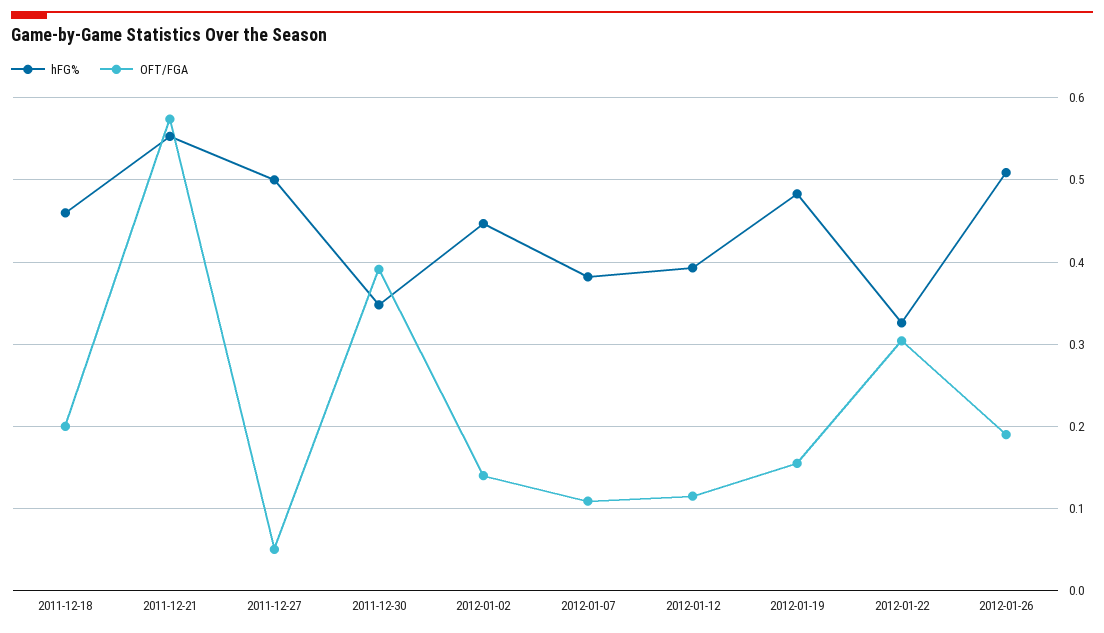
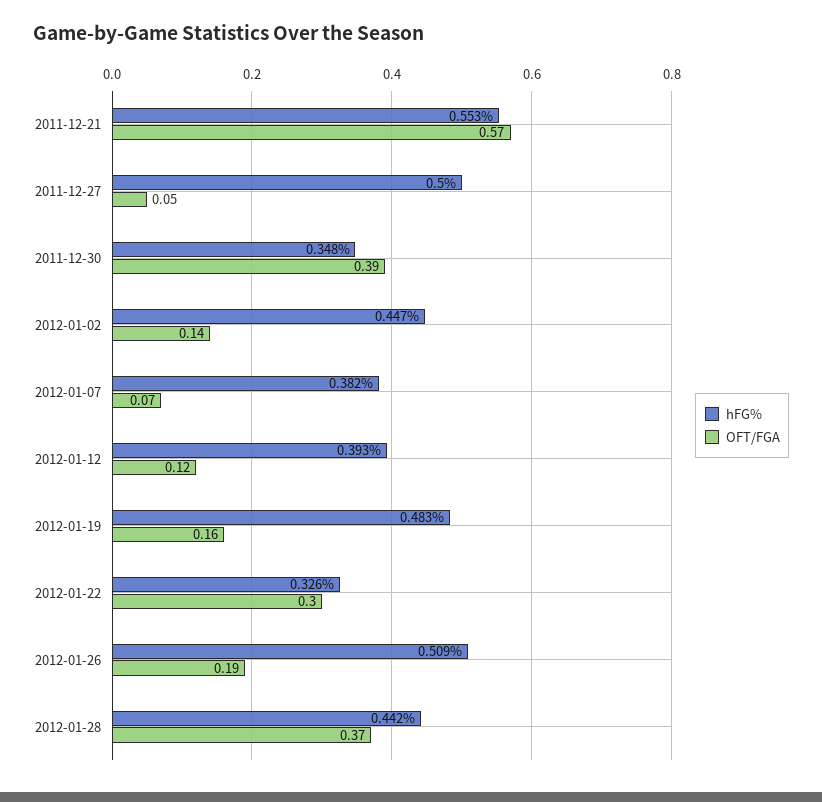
hFG%, 2011-12-18: 0.46 -> none
OFT/FGA, 2011-12-18: 0.2 -> none
OFT/FGA, 2012-01-07: 0.11 -> 0.07
hFG%, 2012-01-28: none -> 0.442
OFT/FGA, 2012-01-28: none -> 0.37

